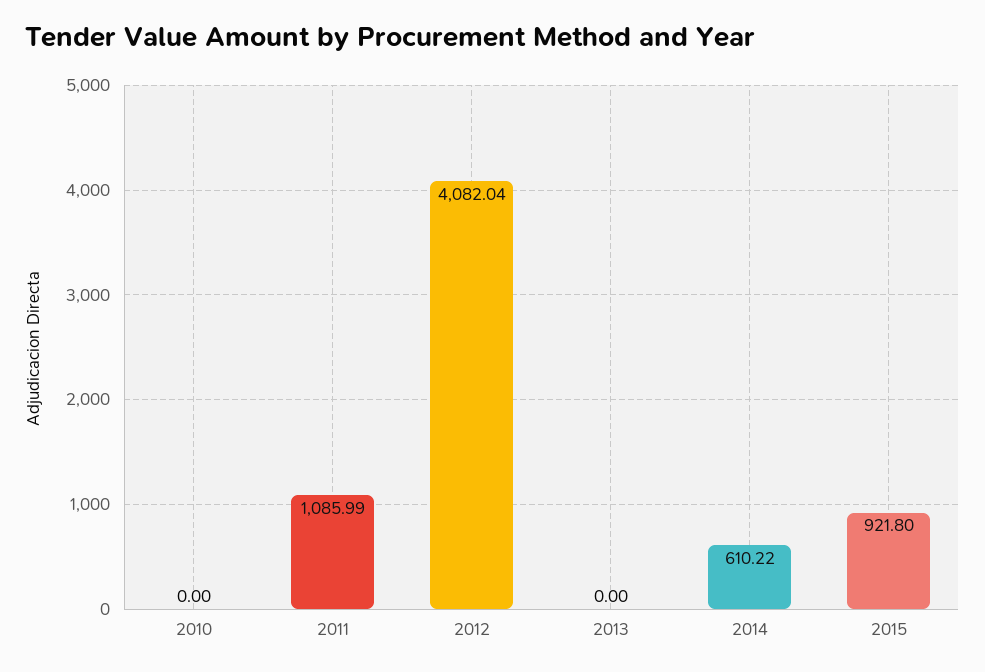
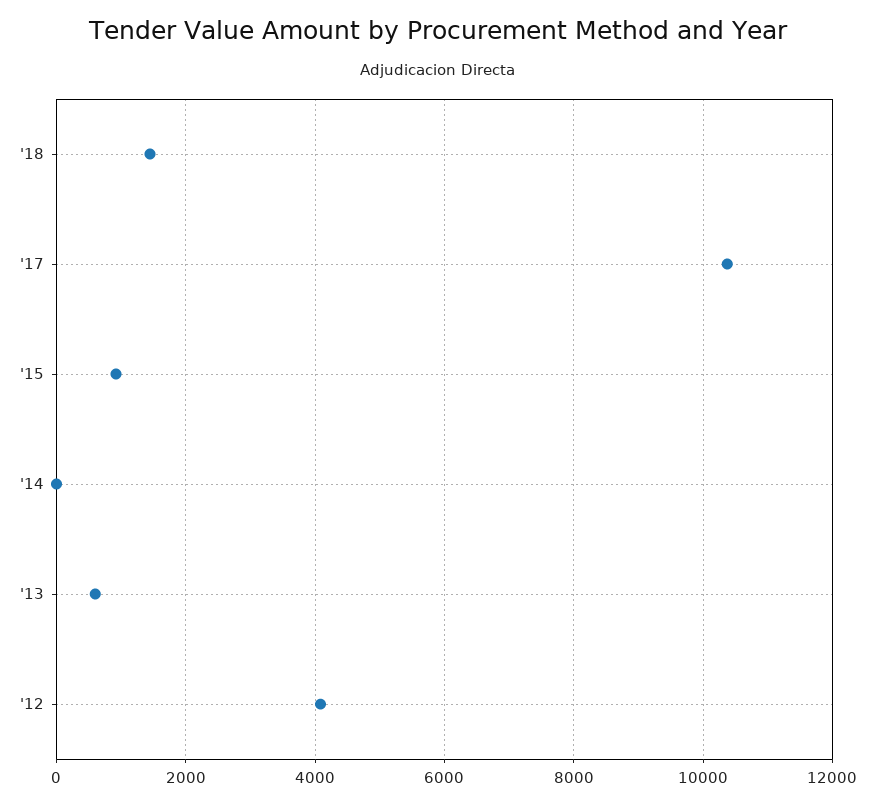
2010: 0 -> none
2011: 1085.99 -> none
2013: 0 -> 600
2014: 610.22 -> 0
'18: none -> 1400
'17: none -> 10400

